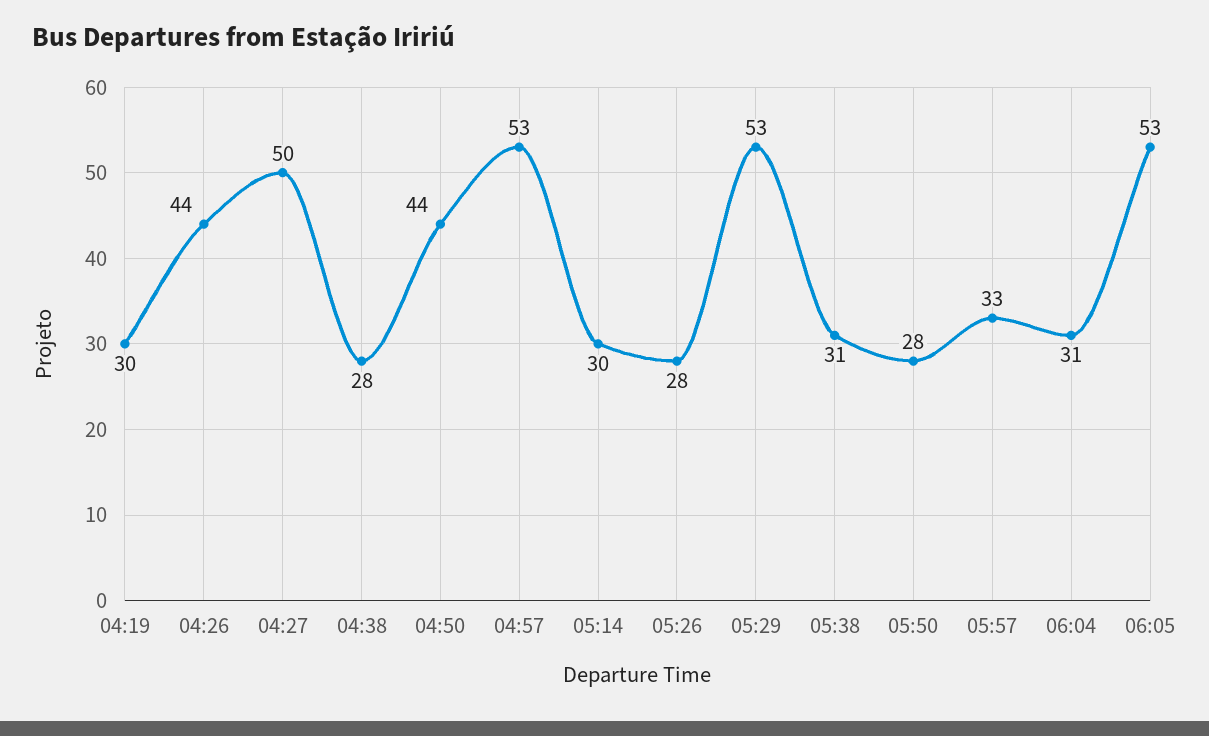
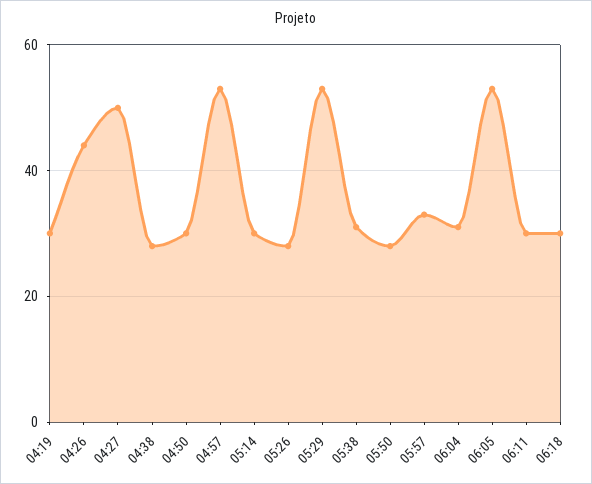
04:50: 44 -> 30
06:11: none -> 30
06:18: none -> 30

